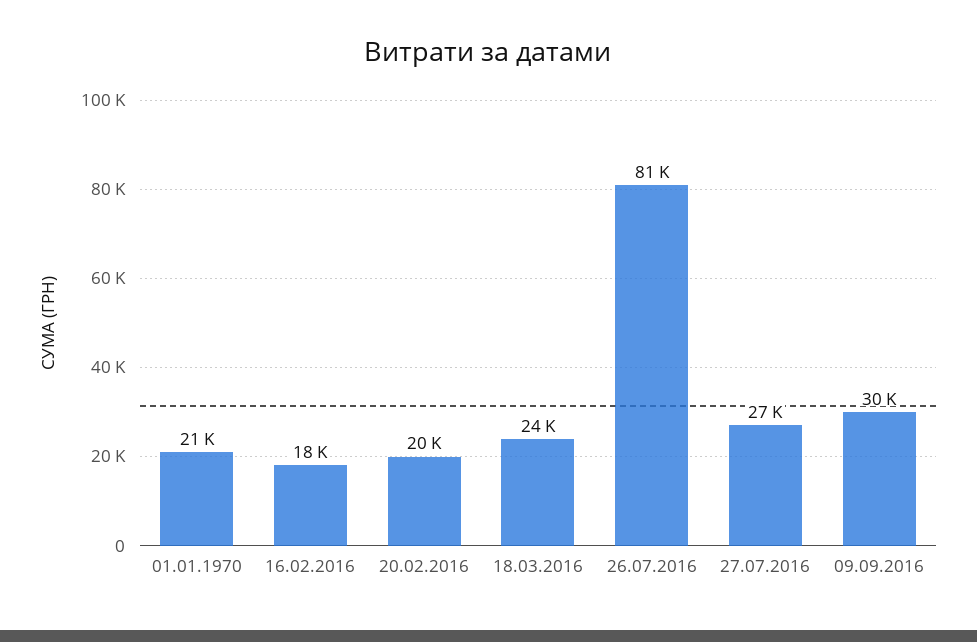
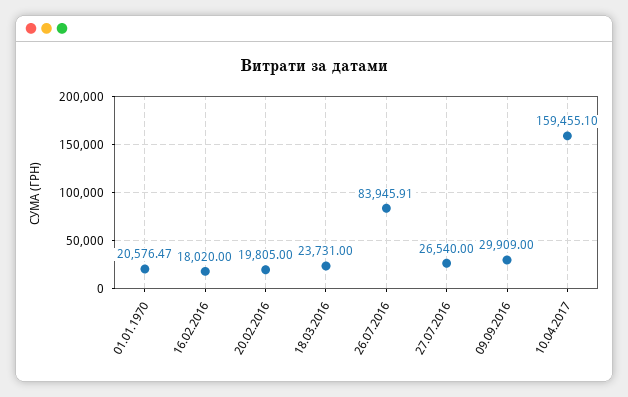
26.07.2016: 81000 -> 83945.91
10.04.2017: none -> 159455.1

